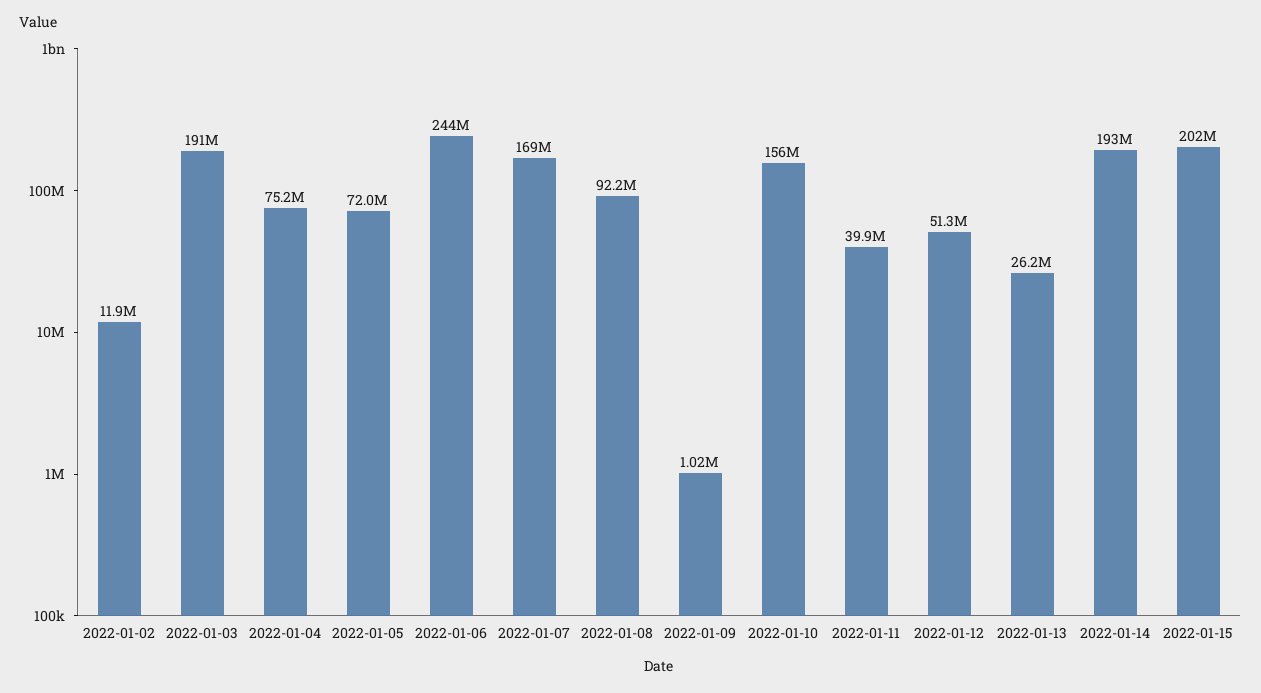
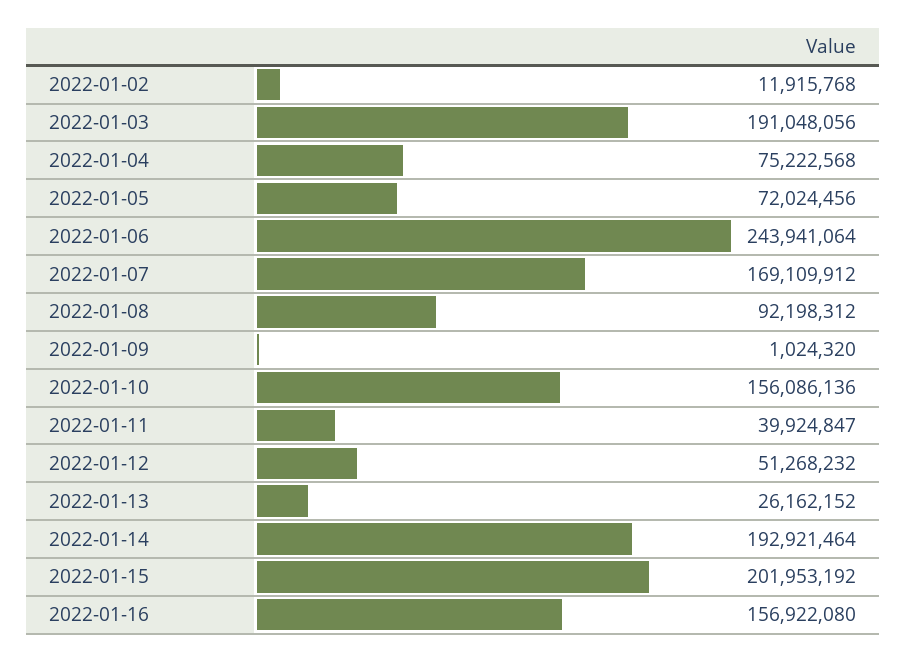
2022-01-16: none -> 156922080

